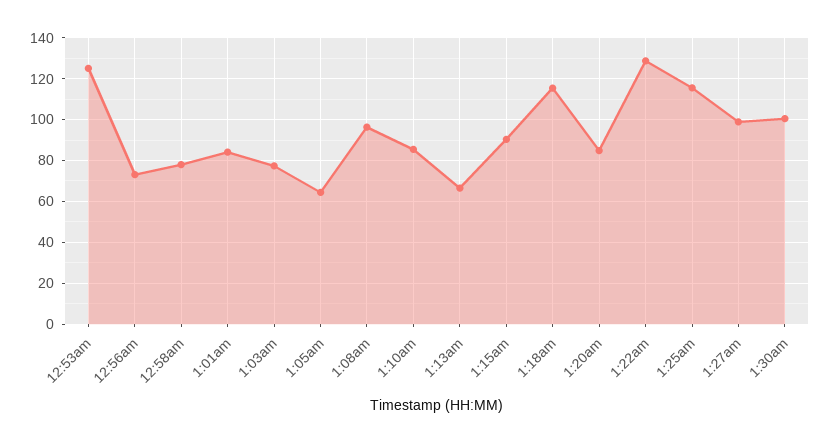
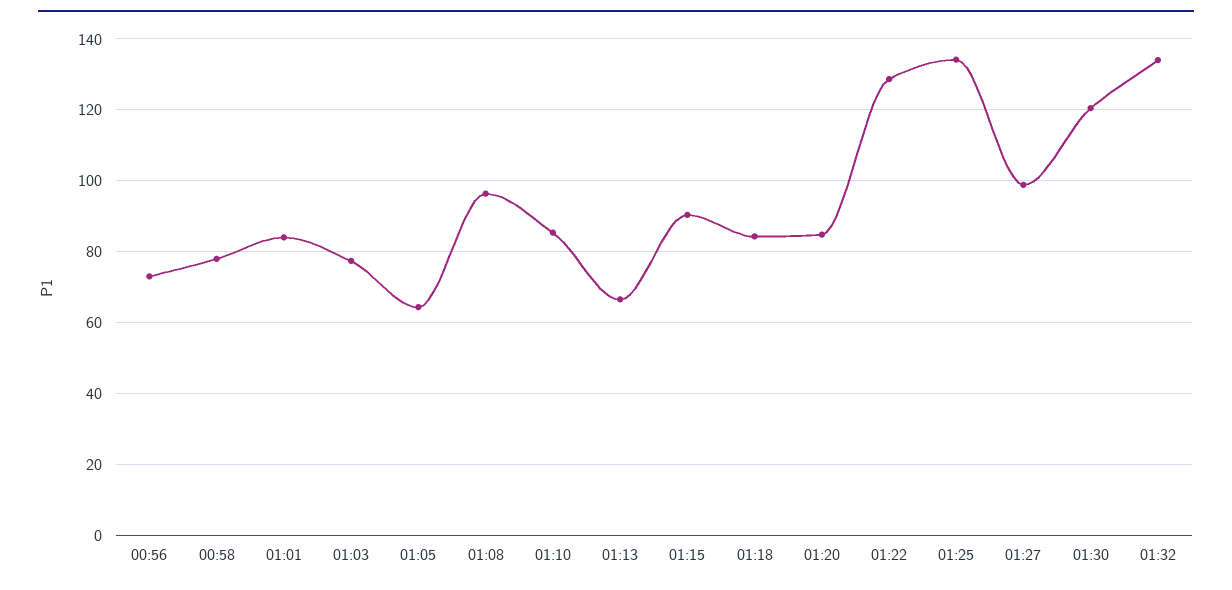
12:53am: 125 -> none
1:18am: 115 -> 84
1:25am: 115 -> 134
1:30am: 100 -> 120
01:32: none -> 134

